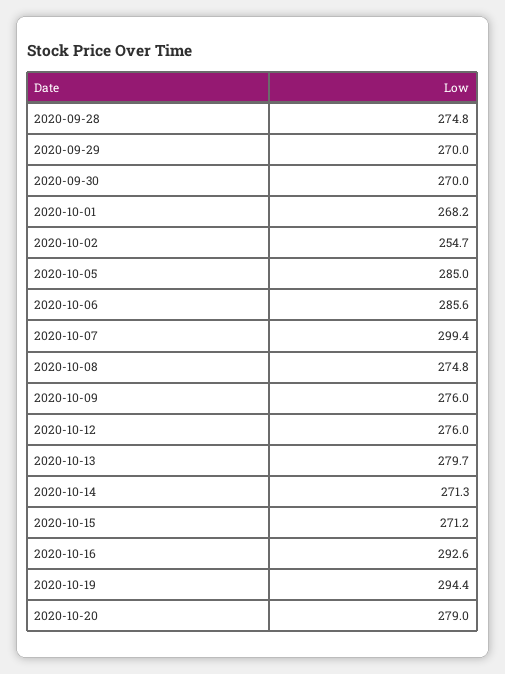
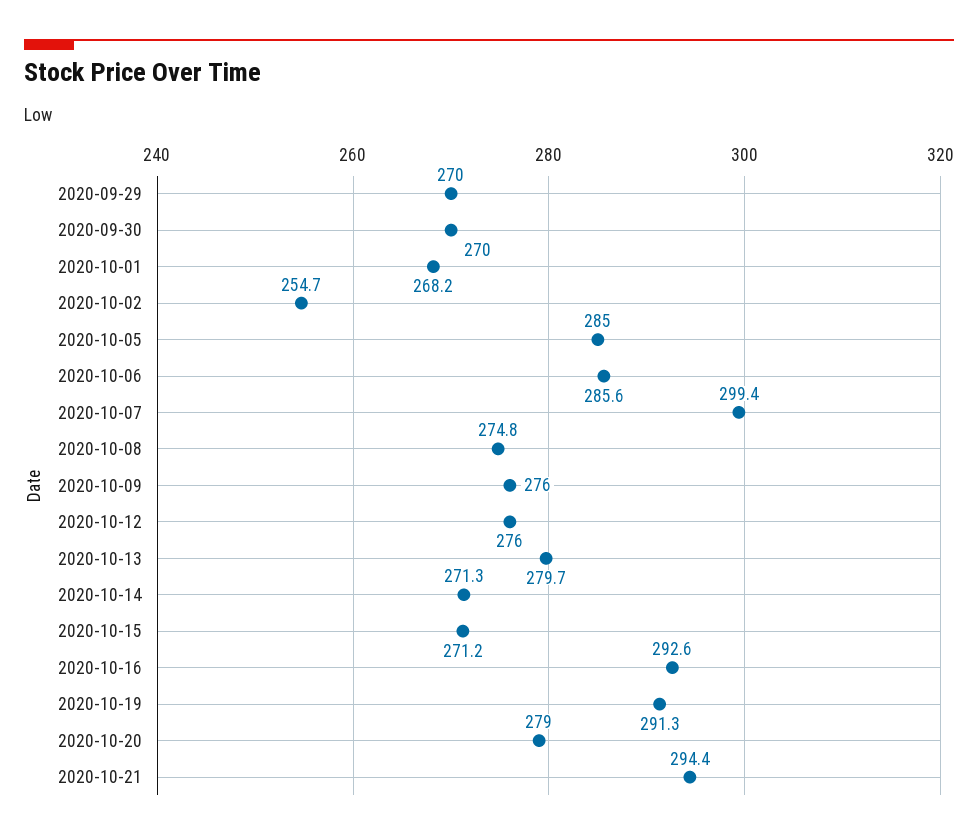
2020-09-28: 274.8 -> none
2020-10-19: 294.4 -> 291.3
2020-10-21: none -> 294.4

